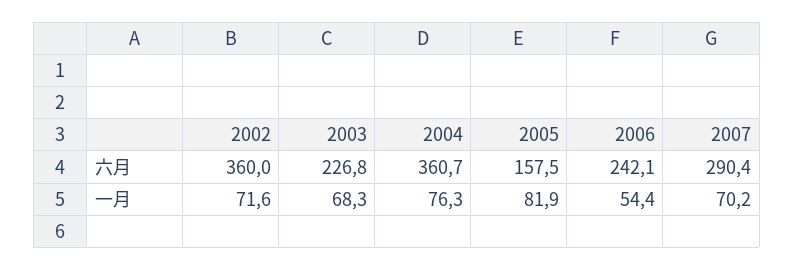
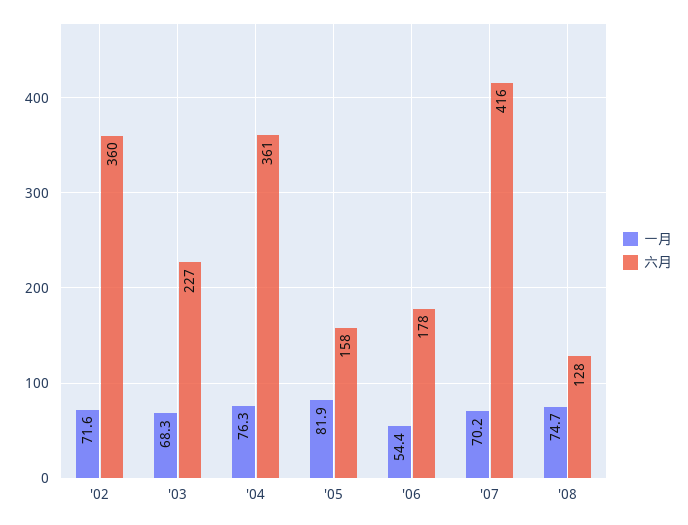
六月, 2006: 242.1 -> 178
六月, 2007: 290.4 -> 416
一月, '08: none -> 74.7
六月, '08: none -> 128

